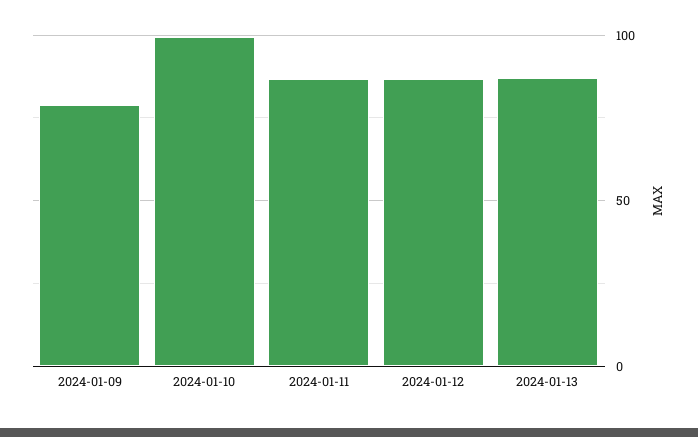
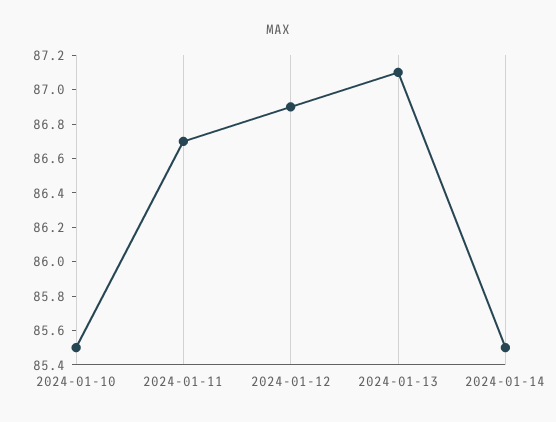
2024-01-09: 80 -> none
2024-01-10: 100 -> 85.5
2024-01-14: none -> 85.5

